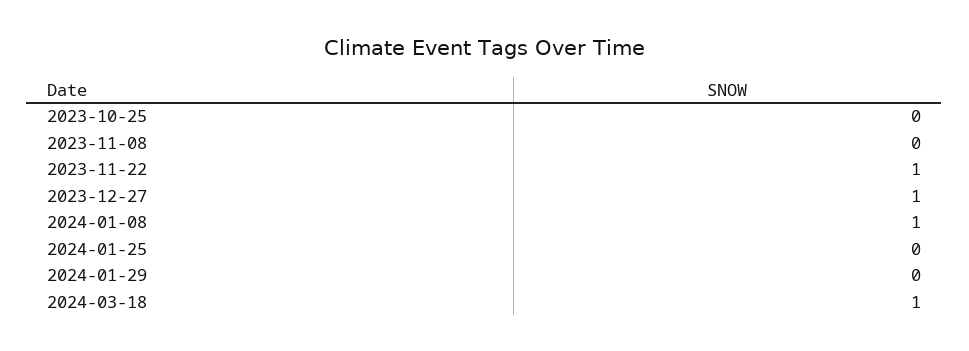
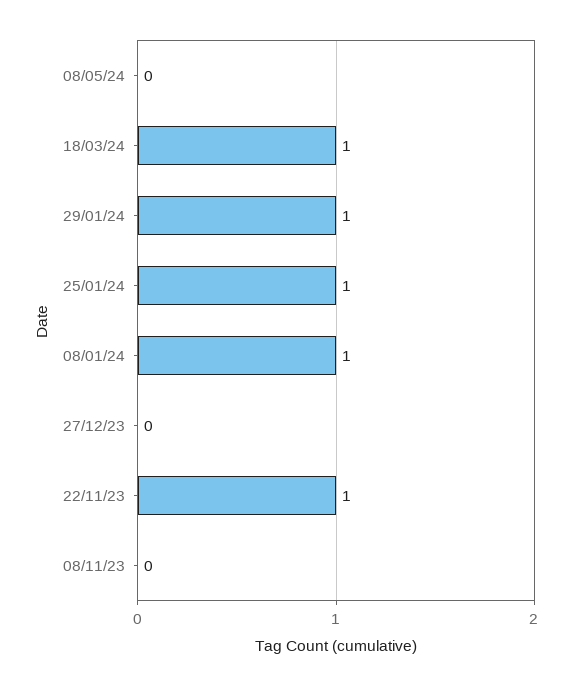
2023-10-25: 0 -> none
2023-12-27: 1 -> 0
2024-01-25: 0 -> 1
2024-01-29: 0 -> 1
08/05/24: none -> 0

